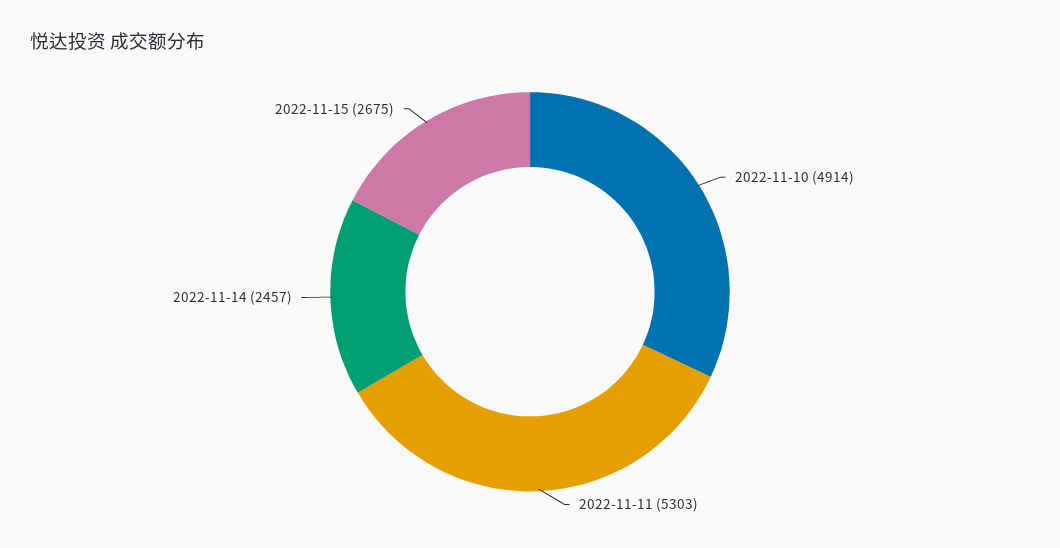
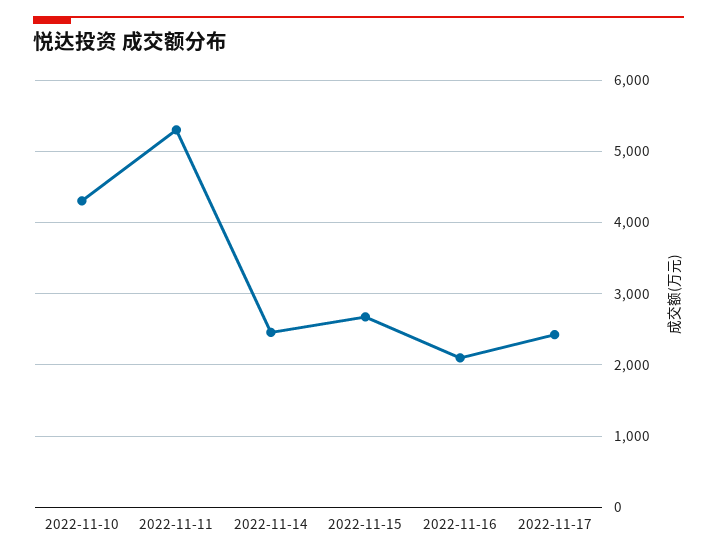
2022-11-10: 4914 -> 4300
2022-11-16: none -> 2100
2022-11-17: none -> 2400

